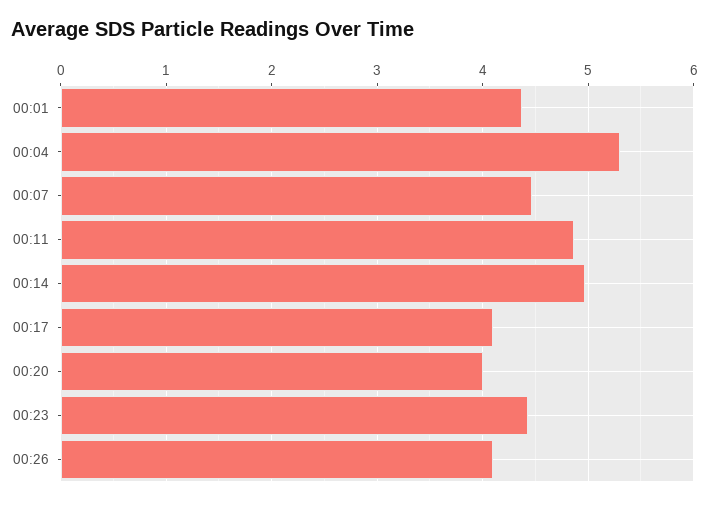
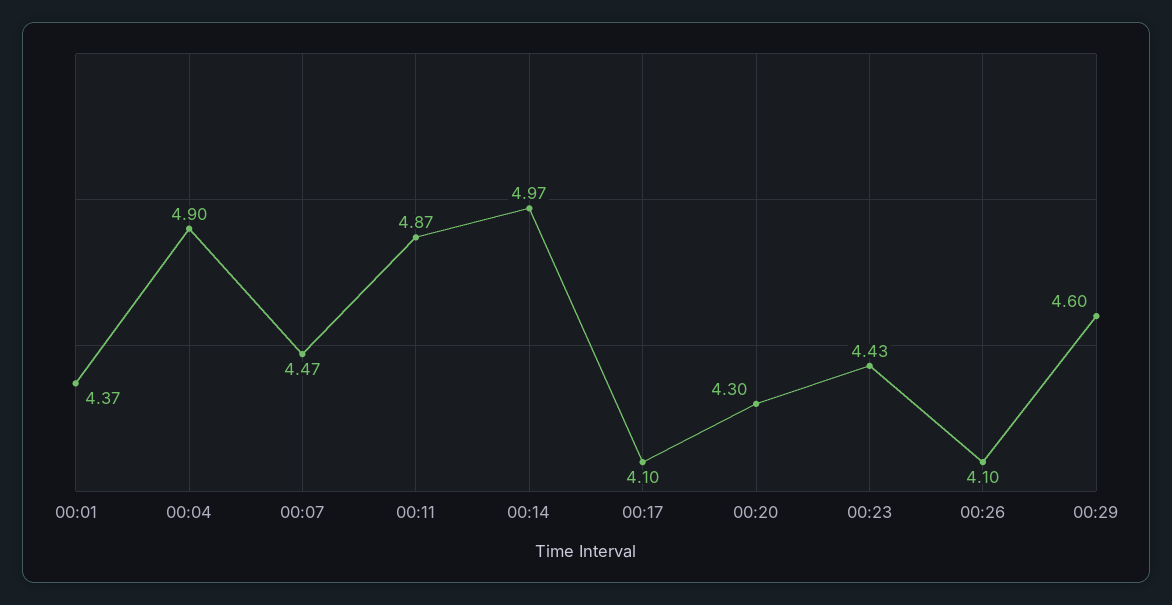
00:04: 5.3 -> 4.9
00:20: 4 -> 4.3
00:29: none -> 4.6

